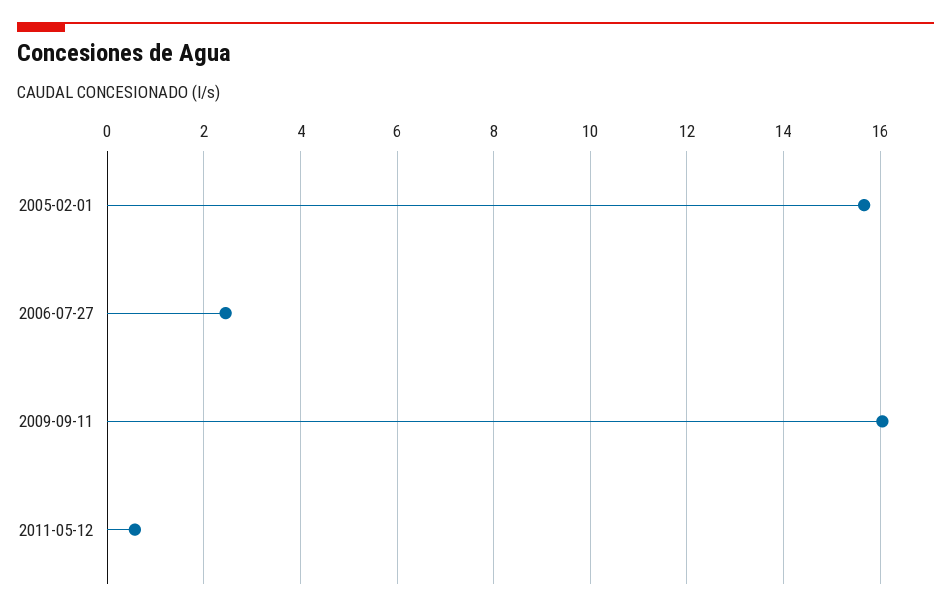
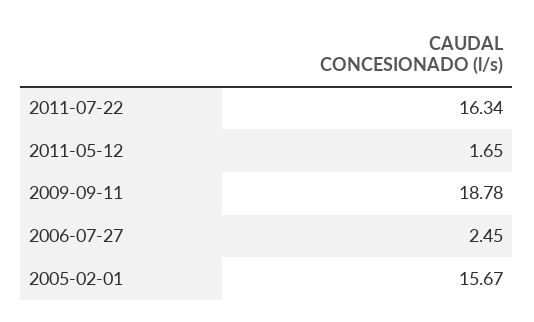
2009-09-11: 16 -> 18.78
2011-05-12: 0.6 -> 1.65
2011-07-22: none -> 16.34

